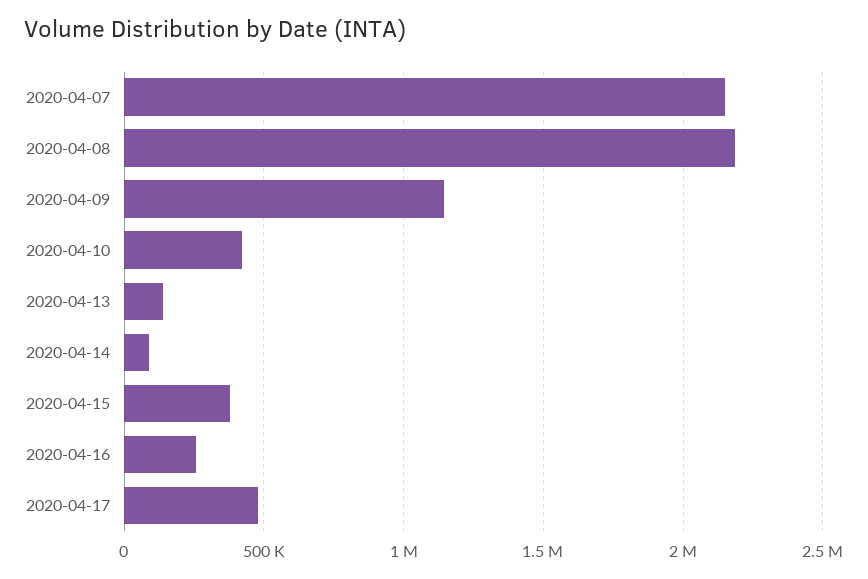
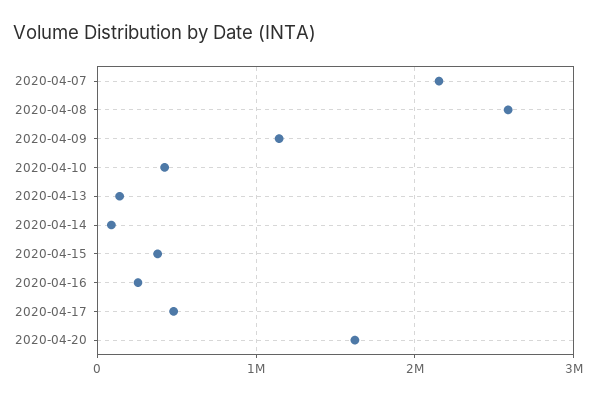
2020-04-08: 2200000 -> 2600000
2020-04-20: none -> 1600000

